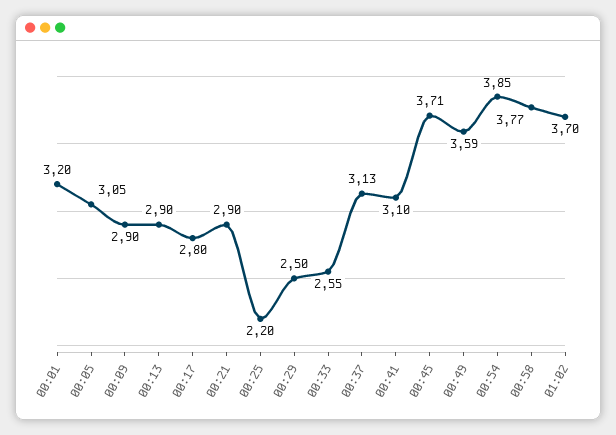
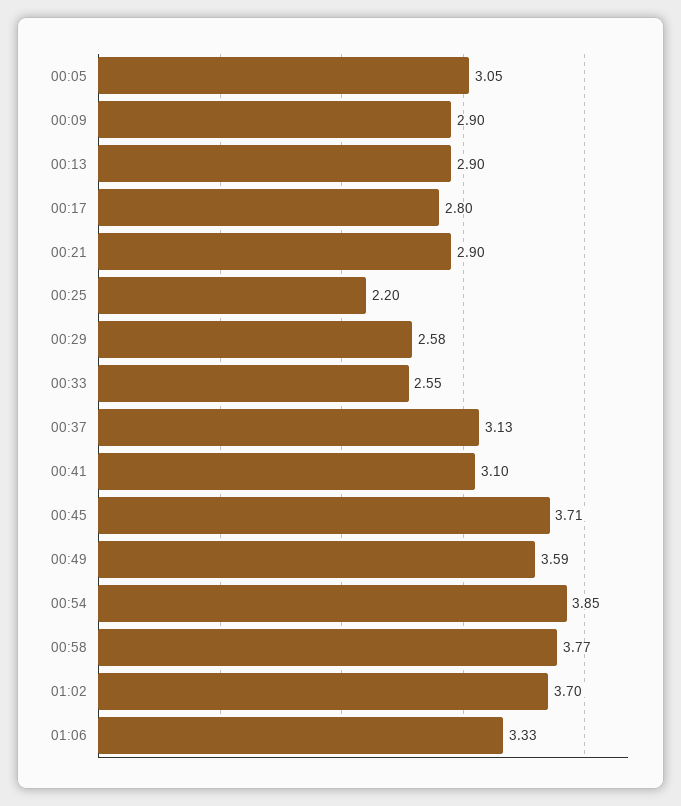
00:01: 3.2 -> none
00:29: 2.5 -> 2.58
01:06: none -> 3.33

